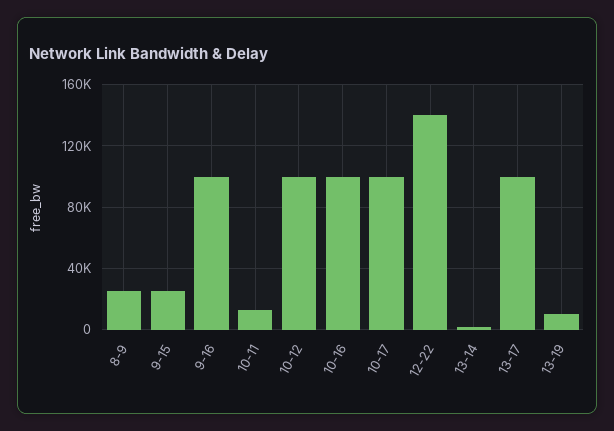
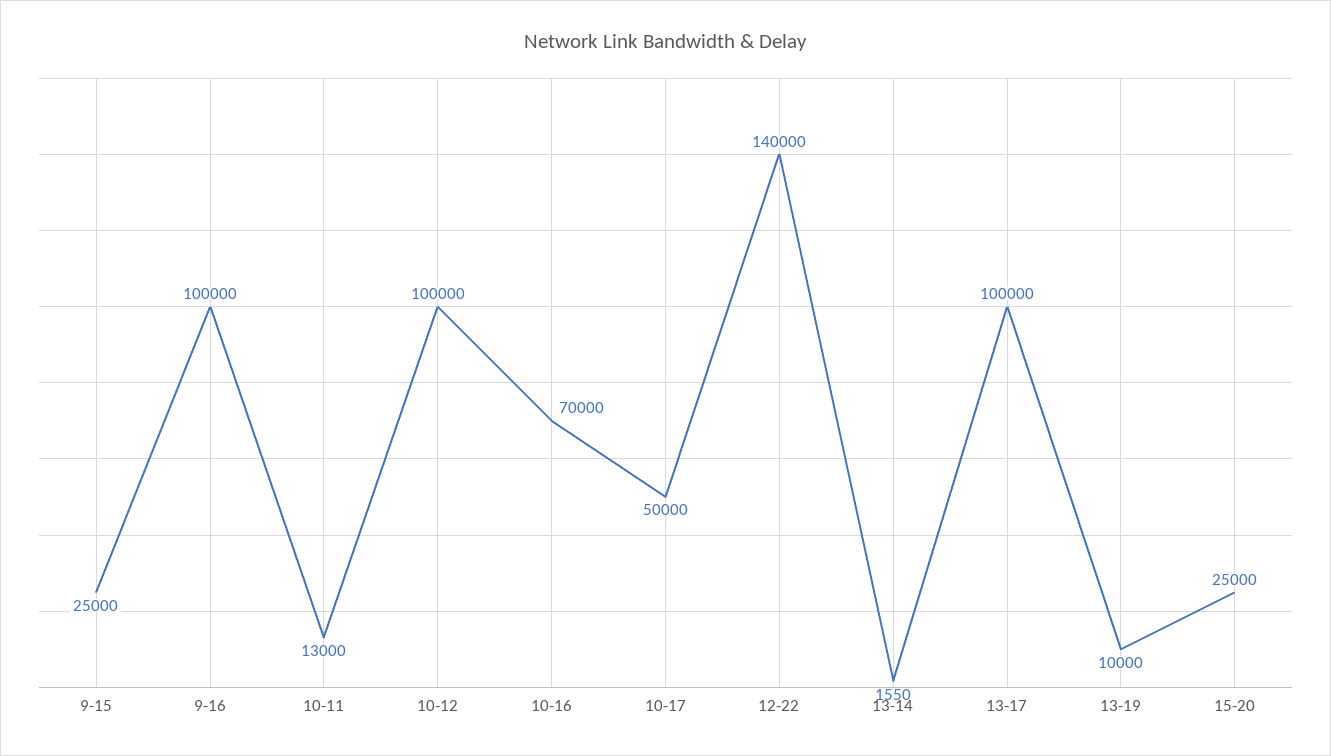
8-9: 25000 -> none
10-16: 100000 -> 70000
10-17: 100000 -> 50000
15-20: none -> 25000

